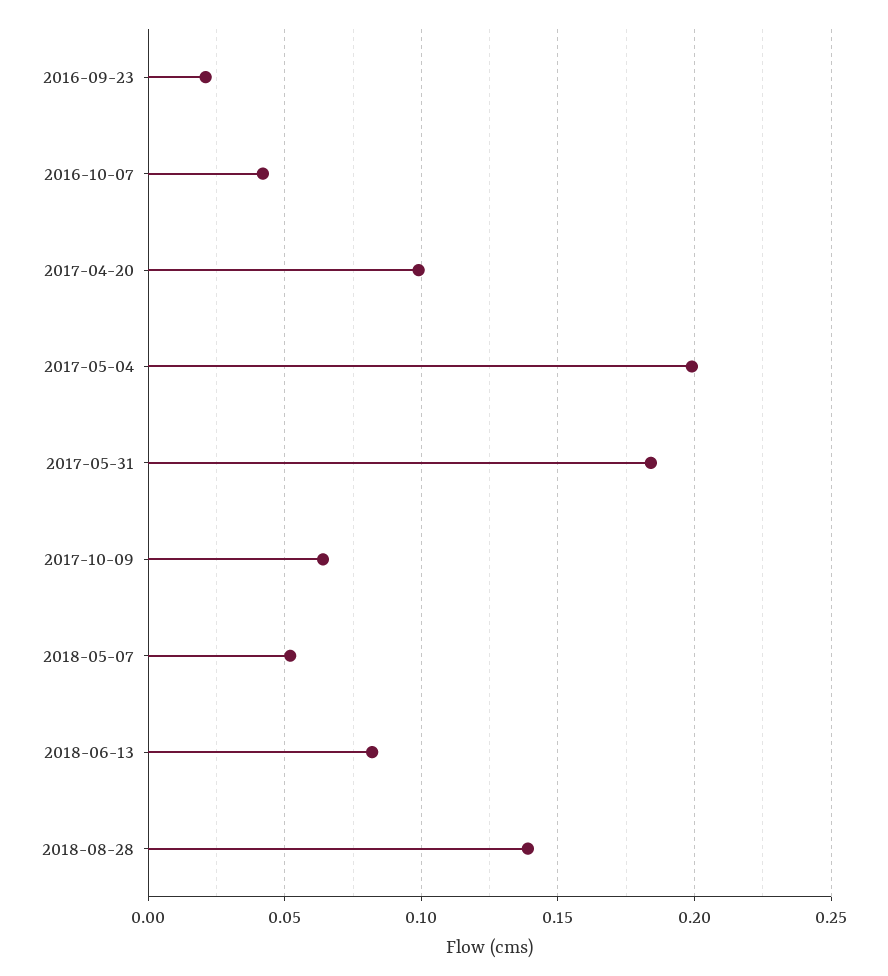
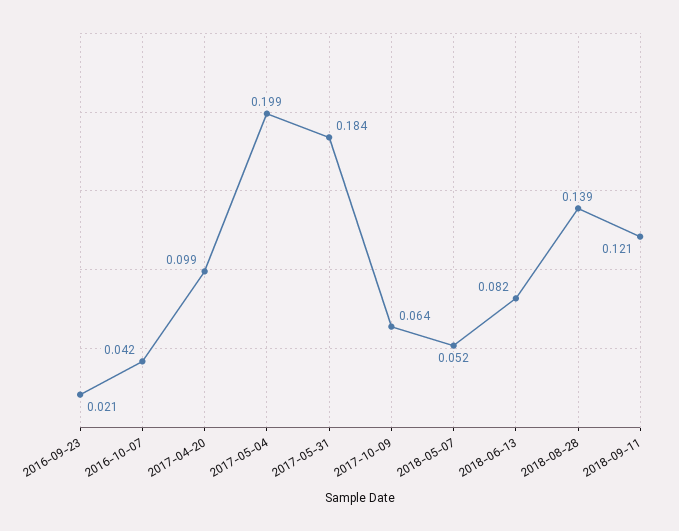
2018-09-11: none -> 0.121

